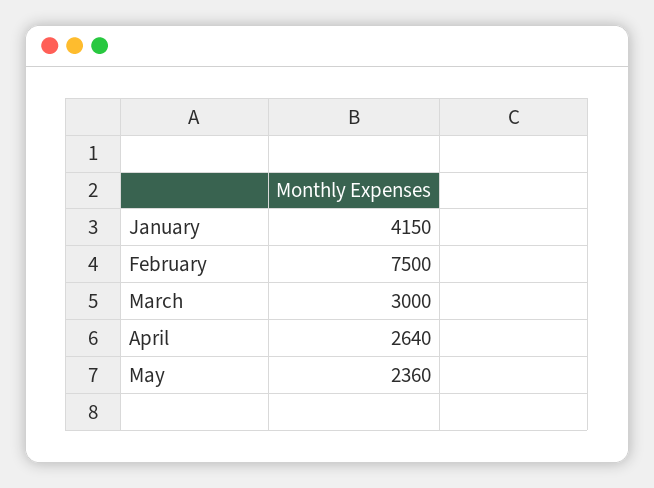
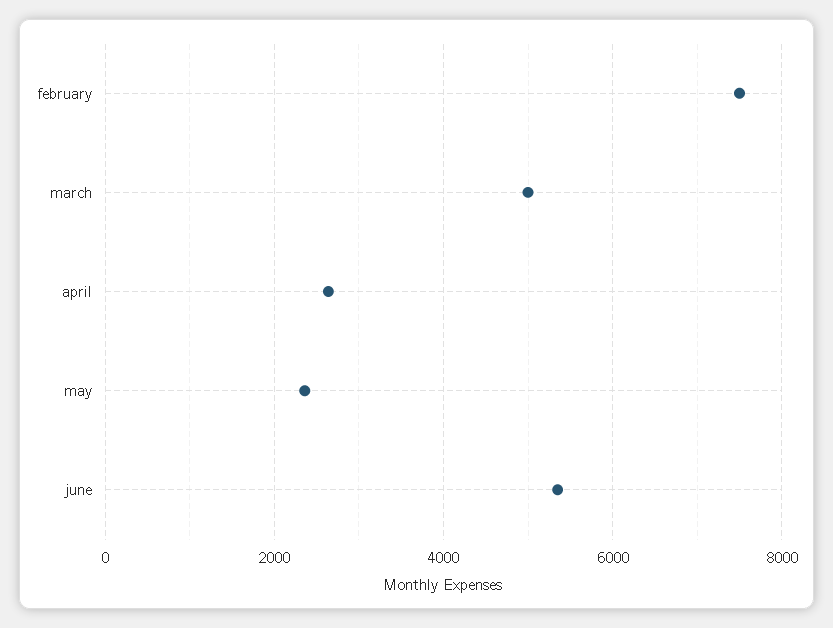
January: 4150 -> none
March: 3000 -> 5000
june: none -> 5400

